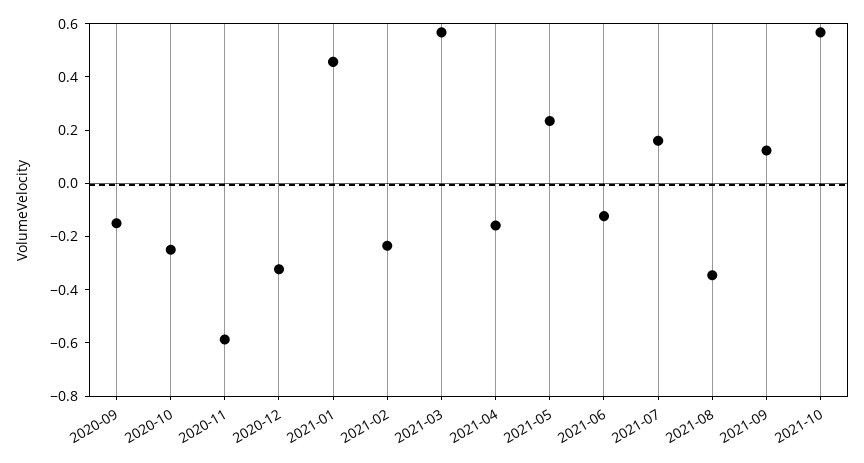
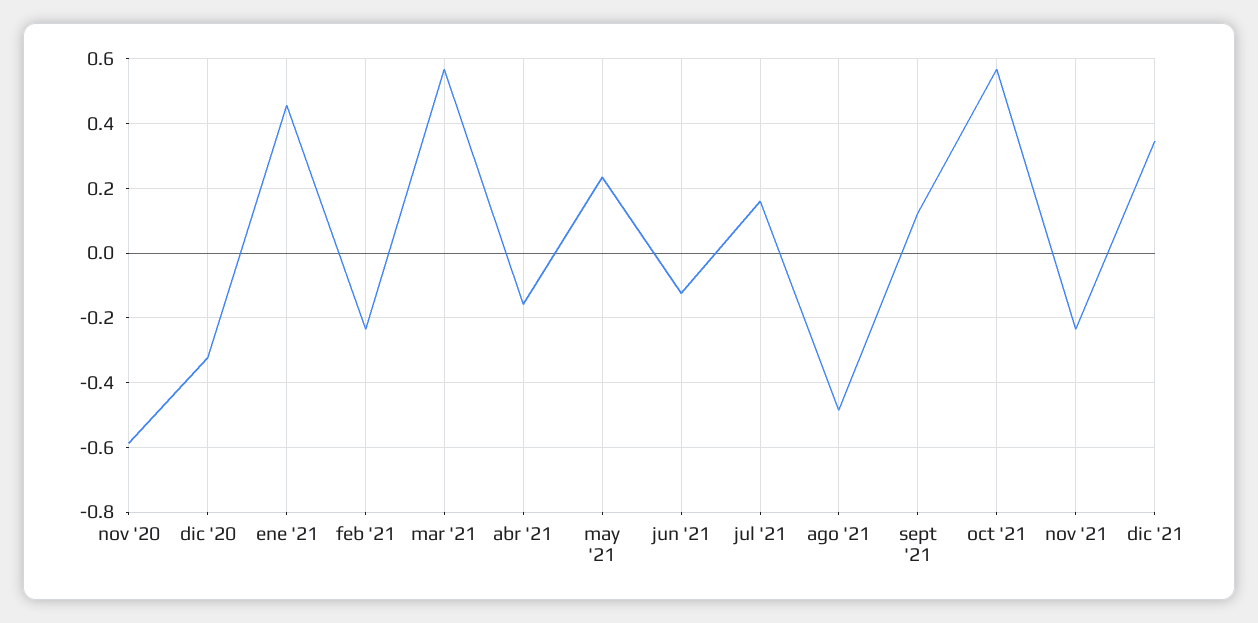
2020-09: -0.15 -> none
2020-10: -0.25 -> none
2021-08: -0.35 -> -0.48
nov '21: none -> -0.24
dic '21: none -> 0.34

